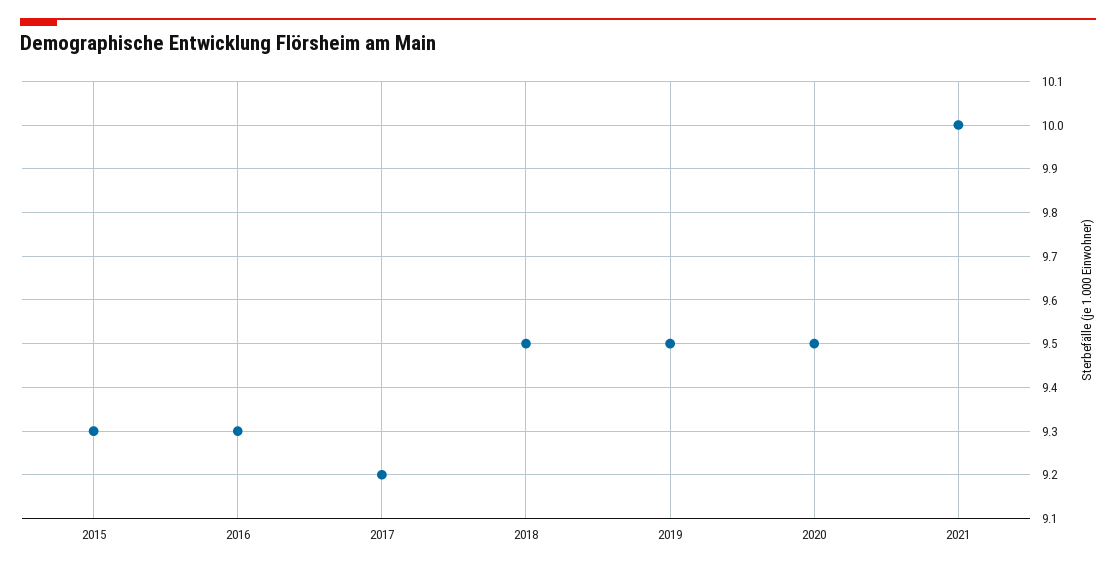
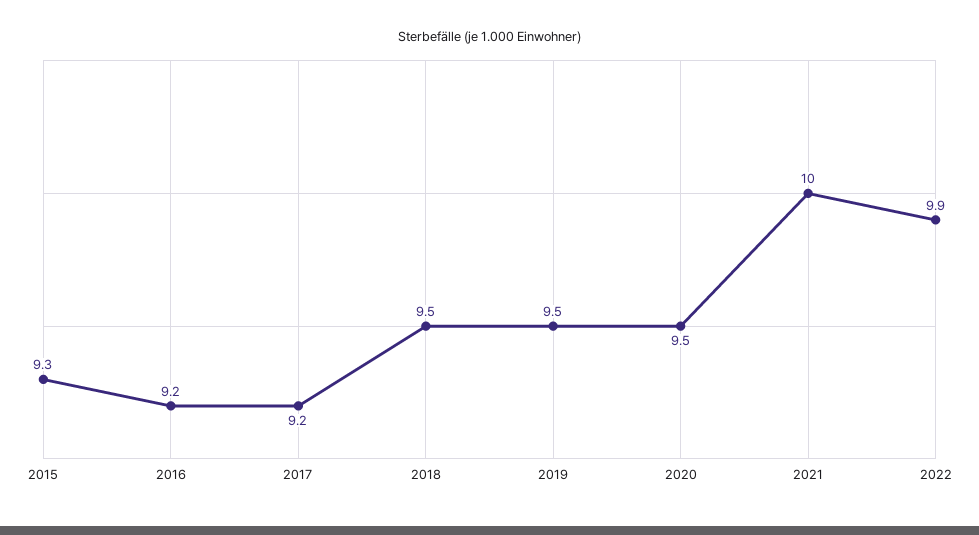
2016: 9.3 -> 9.2
2022: none -> 9.9

